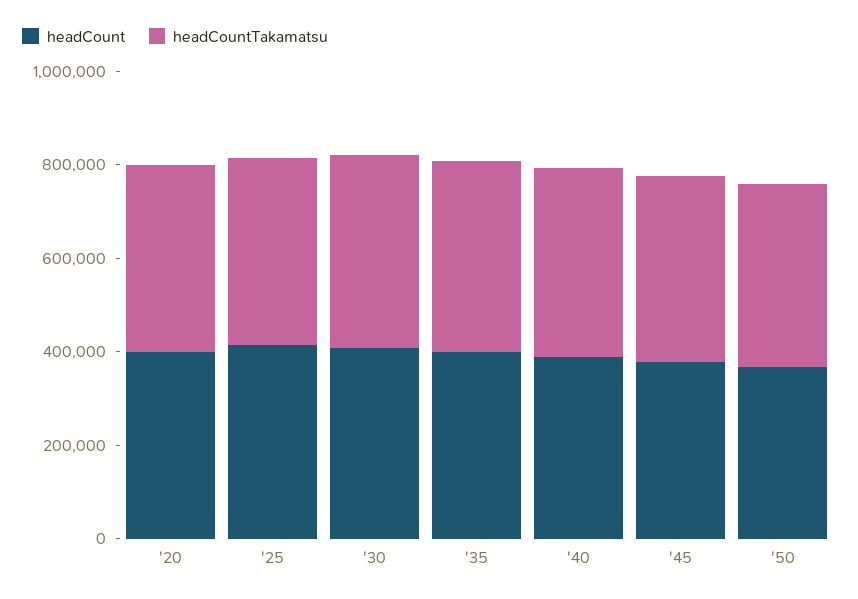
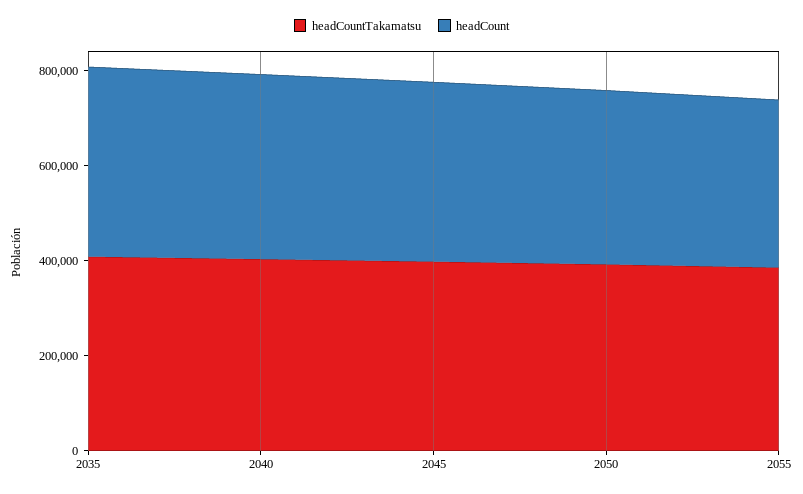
headCount, '20: 400000 -> none
headCountTakamatsu, '20: 400000 -> none
headCount, '25: 400000 -> none
headCountTakamatsu, '25: 400000 -> none
headCount, '30: 400000 -> none
headCountTakamatsu, '30: 400000 -> none
headCountTakamatsu, 2055: none -> 400000
headCount, 2055: none -> 350000

